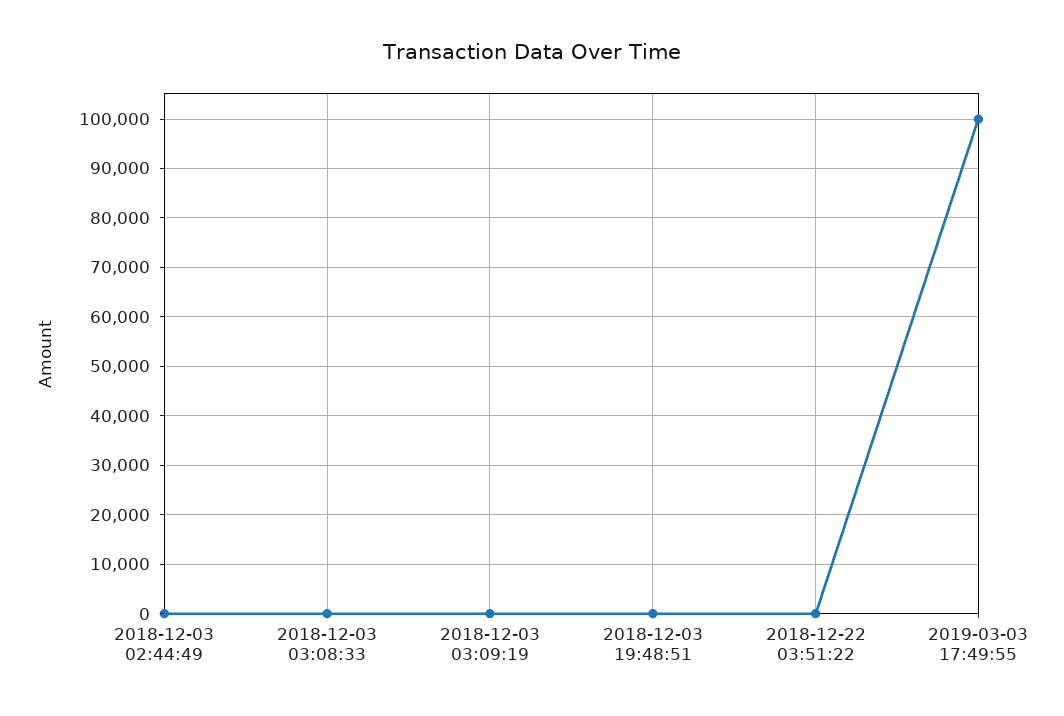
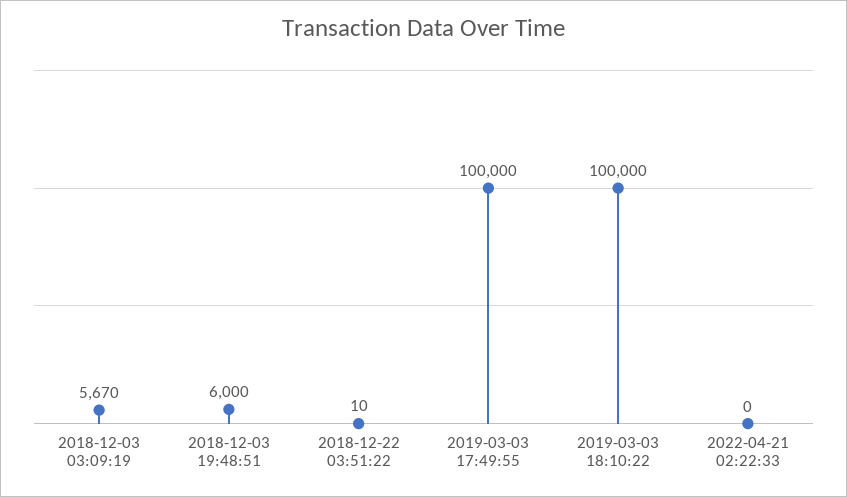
2018-12-03 02:44:49: 0 -> none
2018-12-03 03:08:33: 0 -> none
2018-12-03 03:09:19: 0 -> 5670
2018-12-03 19:48:51: 0 -> 6000
2019-03-03 18:10:22: none -> 100000
2022-04-21 02:22:33: none -> 0

